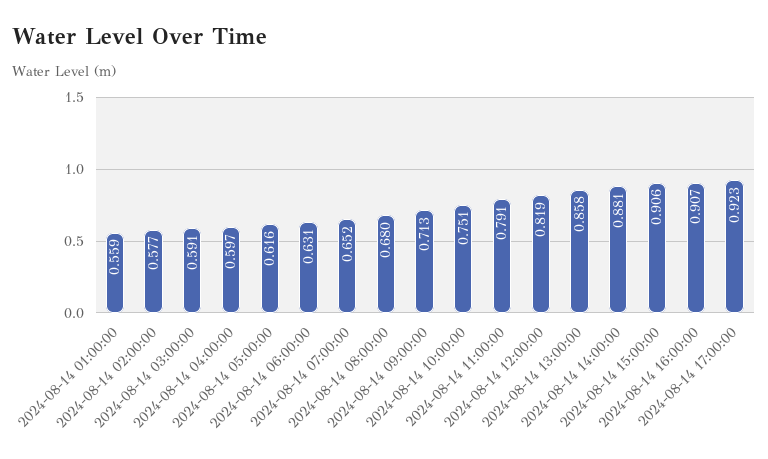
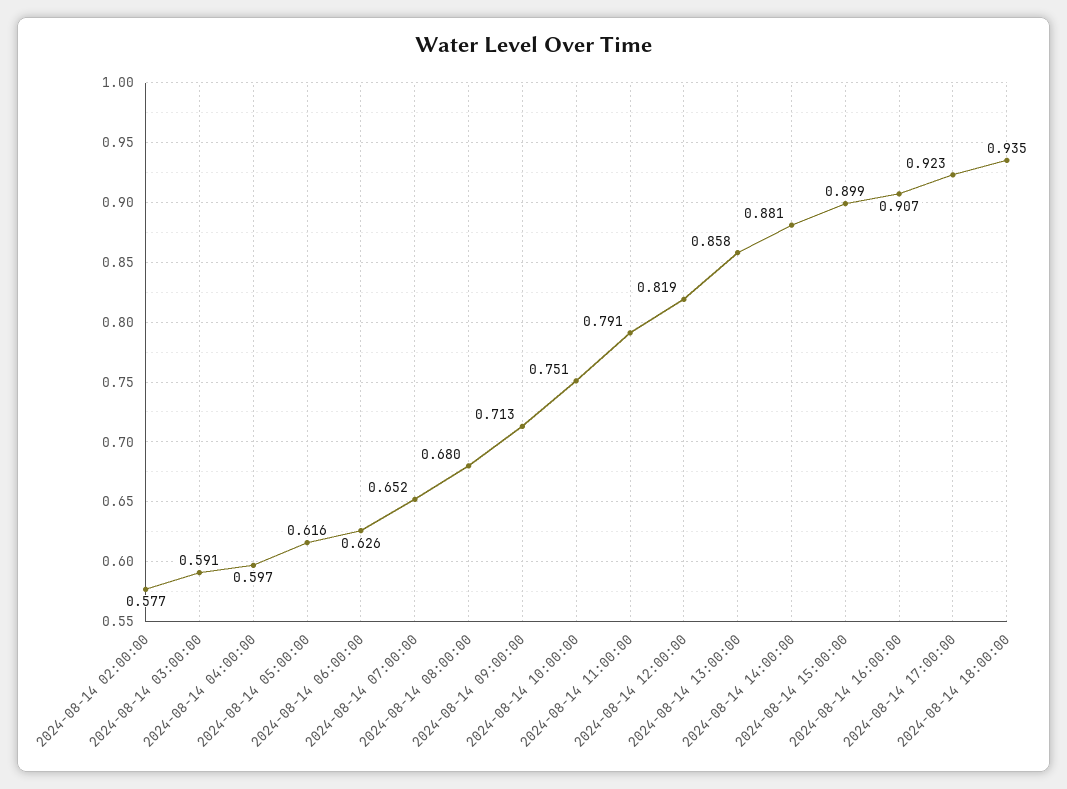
2024-08-14 01:00:00: 0.559 -> none
2024-08-14 06:00:00: 0.631 -> 0.626
2024-08-14 15:00:00: 0.906 -> 0.899
2024-08-14 18:00:00: none -> 0.935

